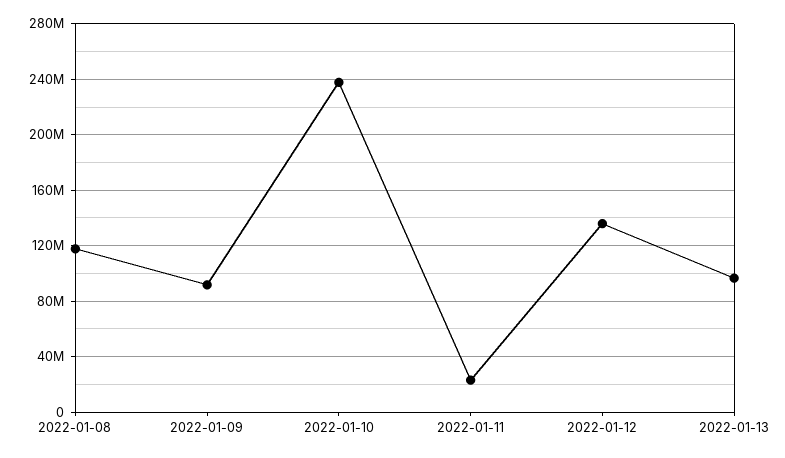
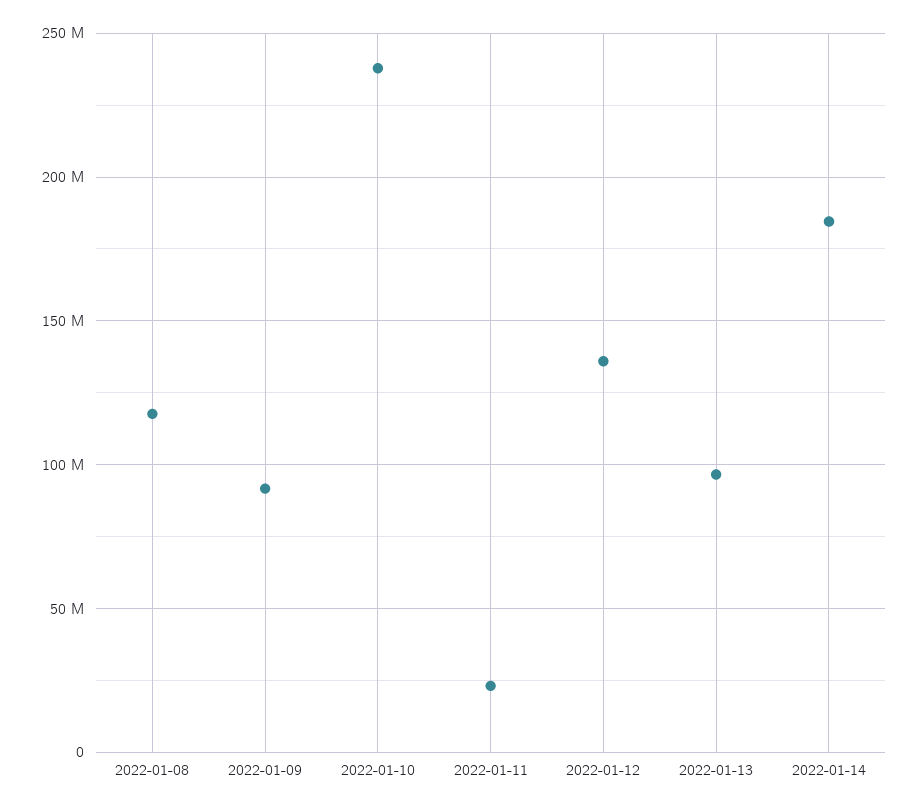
2022-01-14: none -> 185000000

